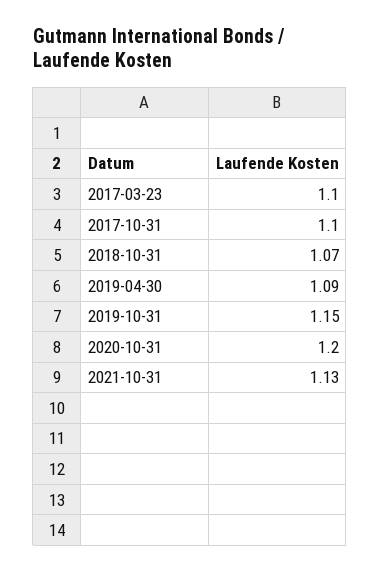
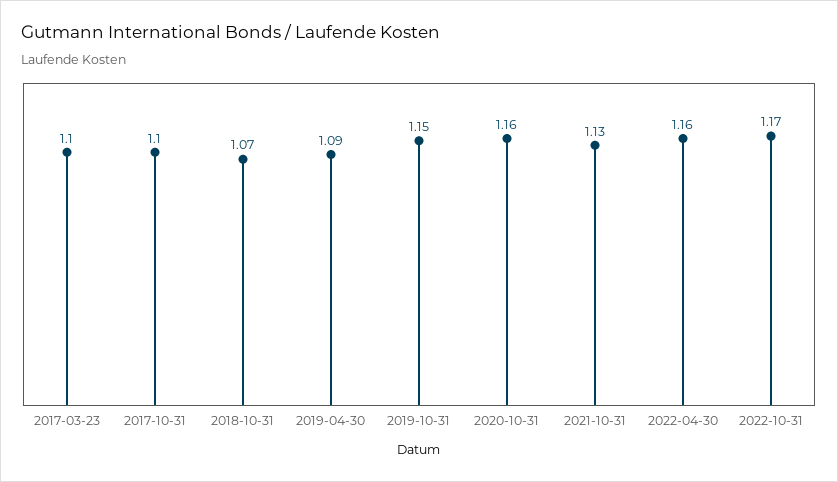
2020-10-31: 1.2 -> 1.16
2022-04-30: none -> 1.16
2022-10-31: none -> 1.17

